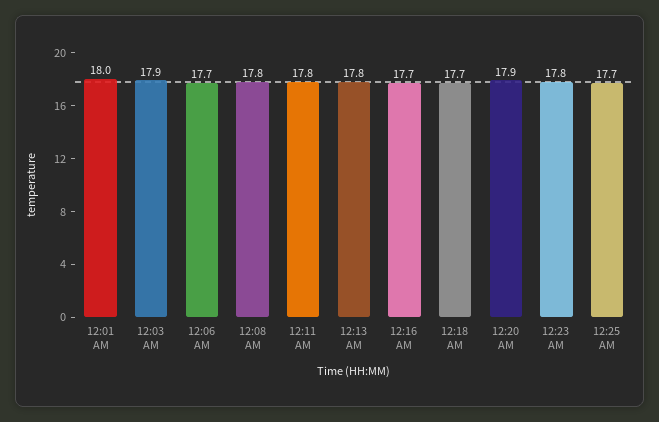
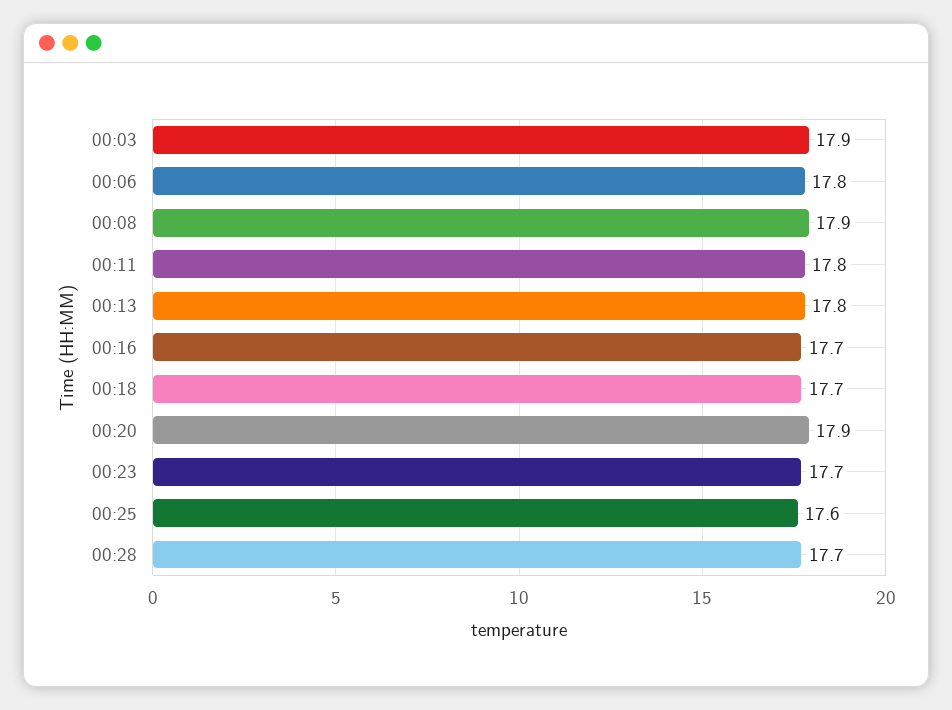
12:01 AM: 18 -> none
12:06 AM: 17.7 -> 17.8
12:08 AM: 17.8 -> 17.9
12:23 AM: 17.8 -> 17.7
12:25 AM: 17.7 -> 17.6
00:28: none -> 17.7

